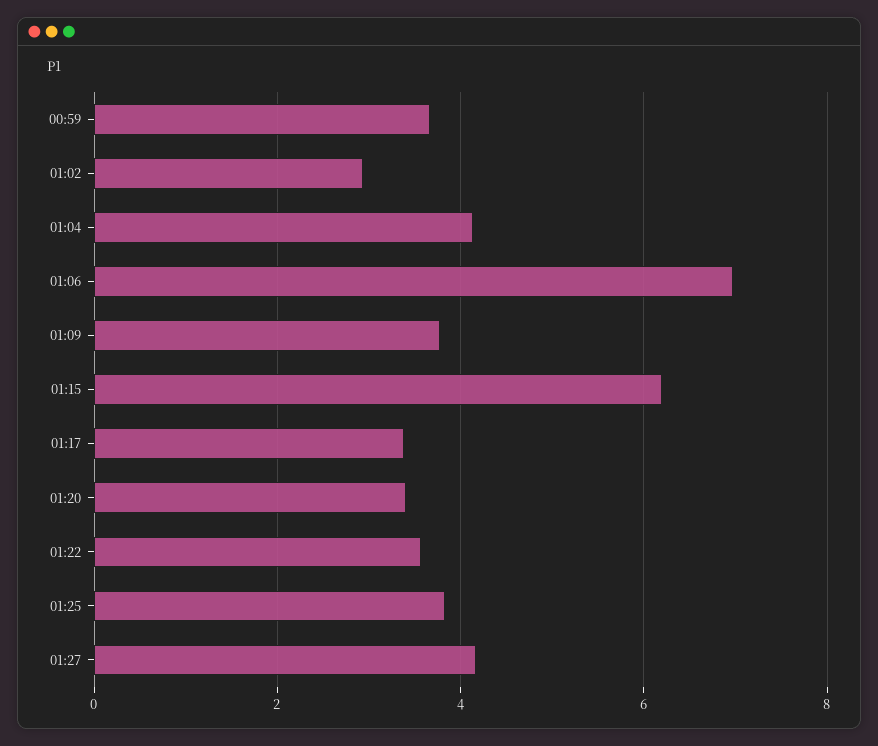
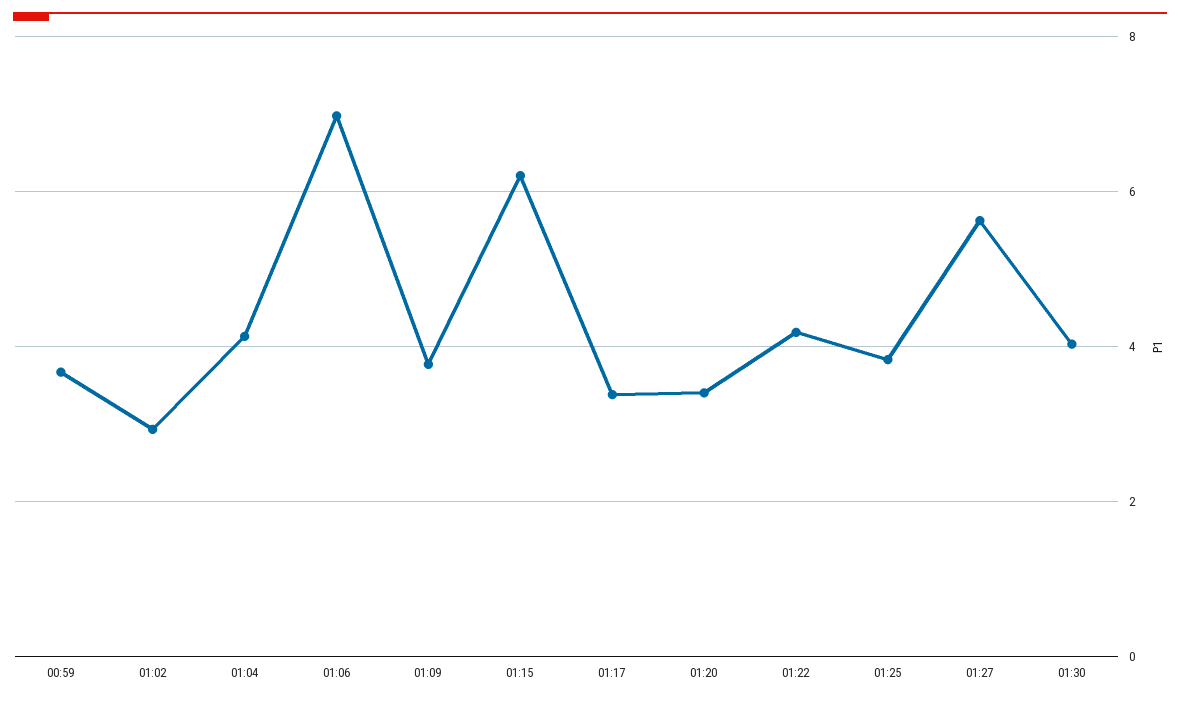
01:22: 3.6 -> 4.2
01:27: 4.2 -> 5.6
01:30: none -> 4

